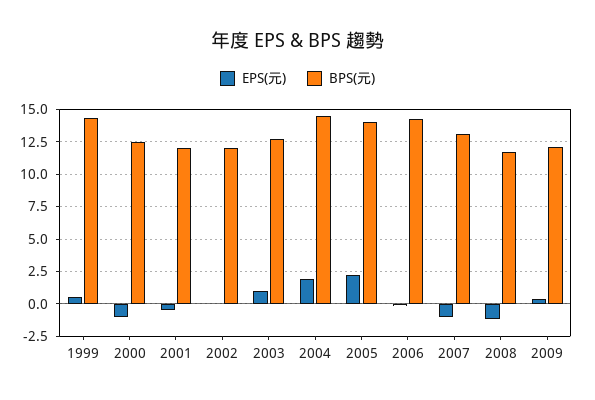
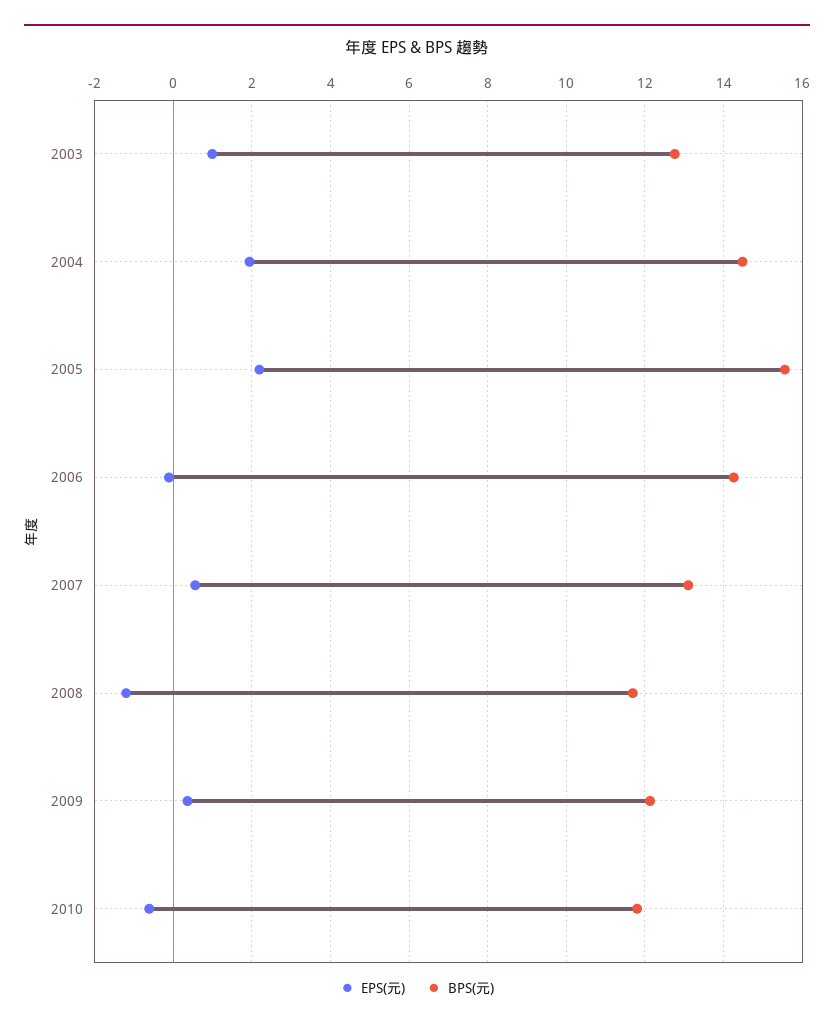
EPS(元), 1999: 0.5 -> none
BPS(元), 1999: 14.5 -> none
EPS(元), 2000: -1 -> none
BPS(元), 2000: 12.5 -> none
EPS(元), 2001: -0.5 -> none
BPS(元), 2001: 12 -> none
EPS(元), 2002: 0 -> none
BPS(元), 2002: 12 -> none
BPS(元), 2005: 14 -> 15.6
EPS(元), 2007: -1 -> 0.6
EPS(元), 2010: none -> -0.6
BPS(元), 2010: none -> 11.8

